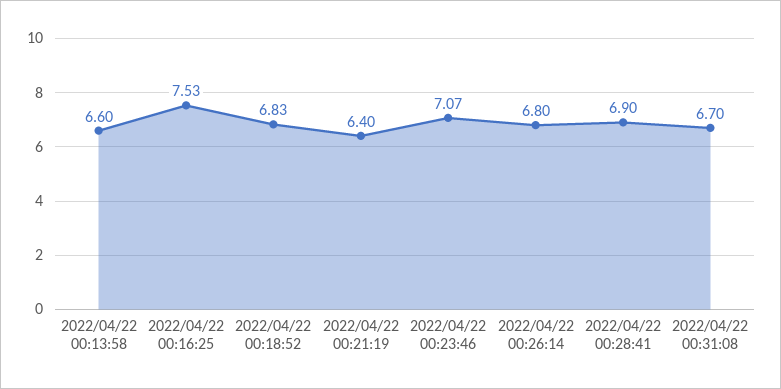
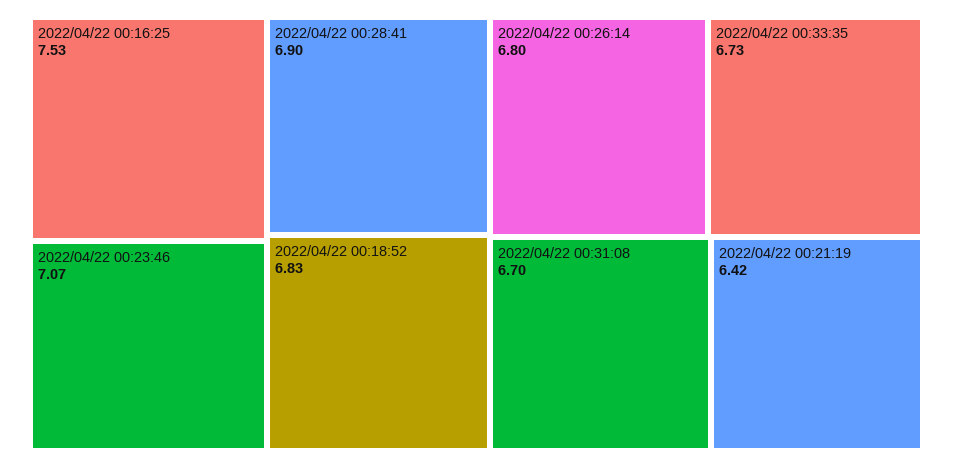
2022/04/22 00:13:58: 6.6 -> none
2022/04/22 00:21:19: 6.4 -> 6.42
2022/04/22 00:33:35: none -> 6.73

